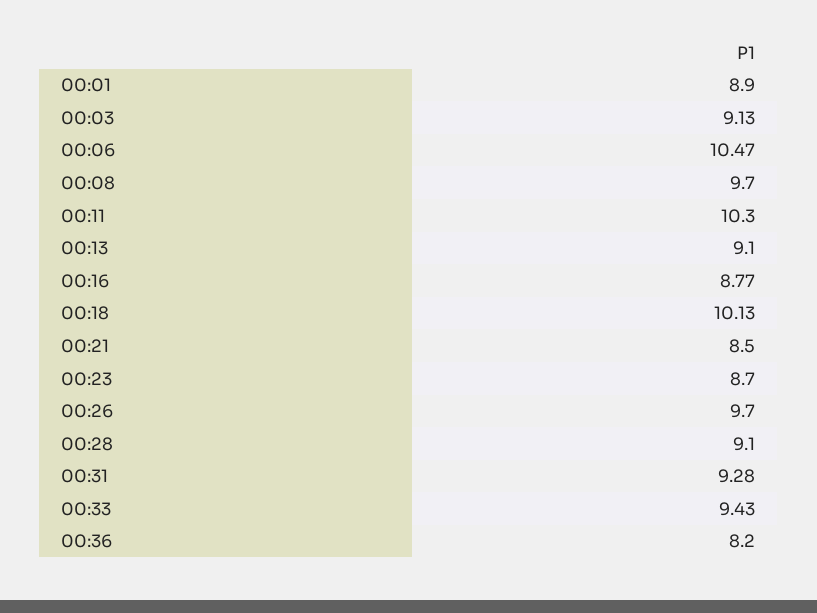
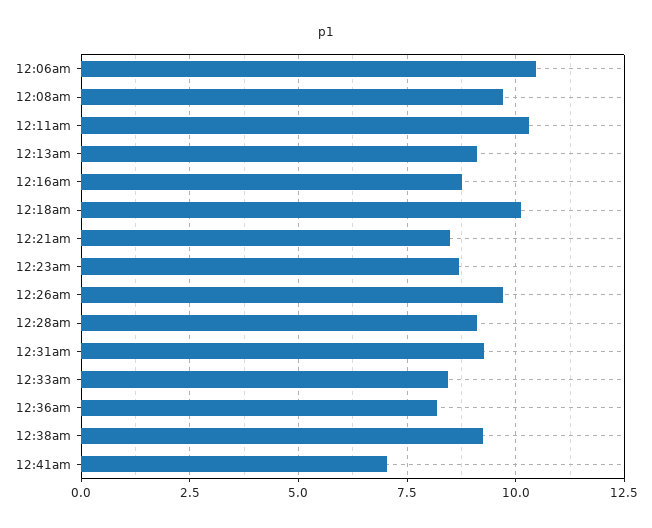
00:01: 8.9 -> none
00:03: 9.13 -> none
00:33: 9.43 -> 8.5
12:38am: none -> 9.25
12:41am: none -> 7

